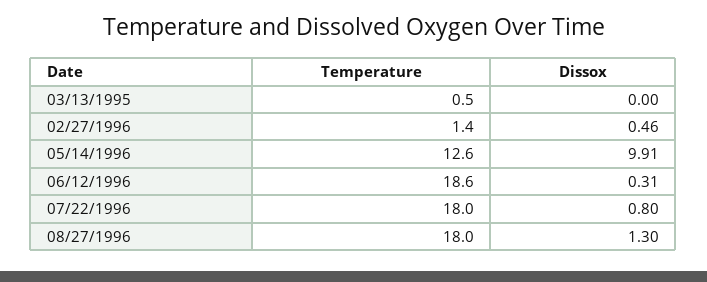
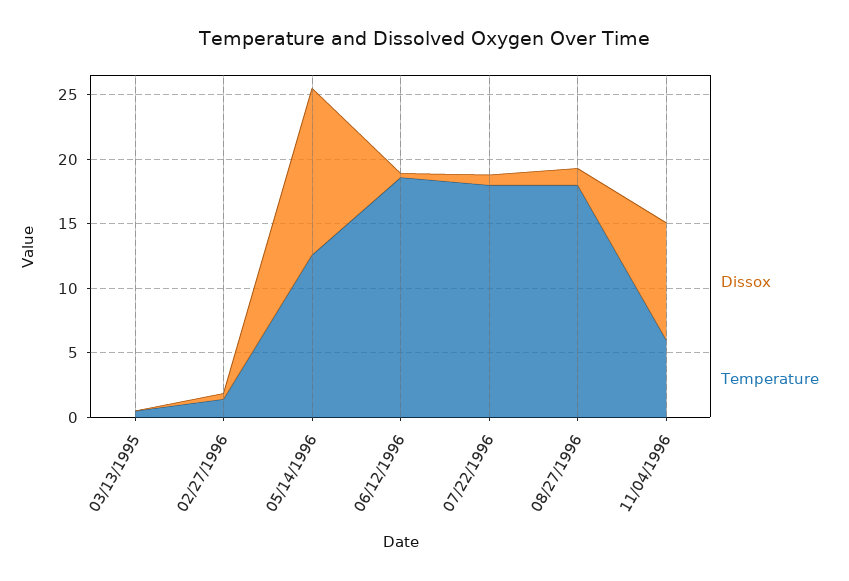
Dissox, 05/14/1996: 9.91 -> 13
Dissox, 11/04/1996: none -> 9
Temperature, 11/04/1996: none -> 6

